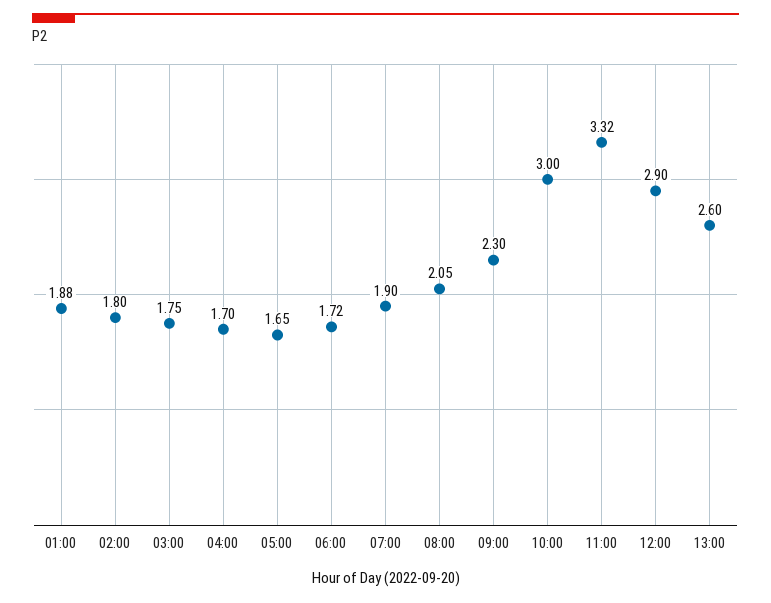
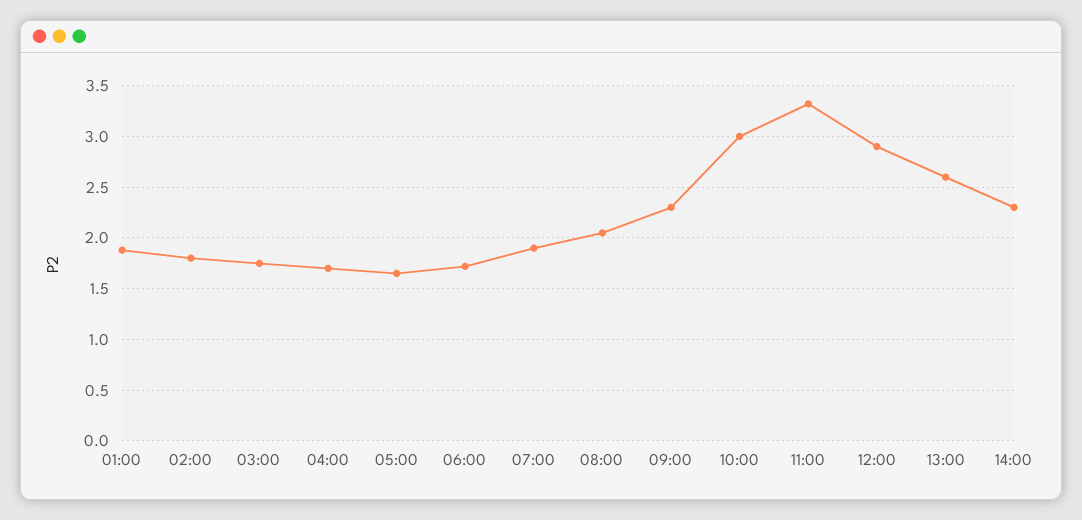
14:00: none -> 2.3

